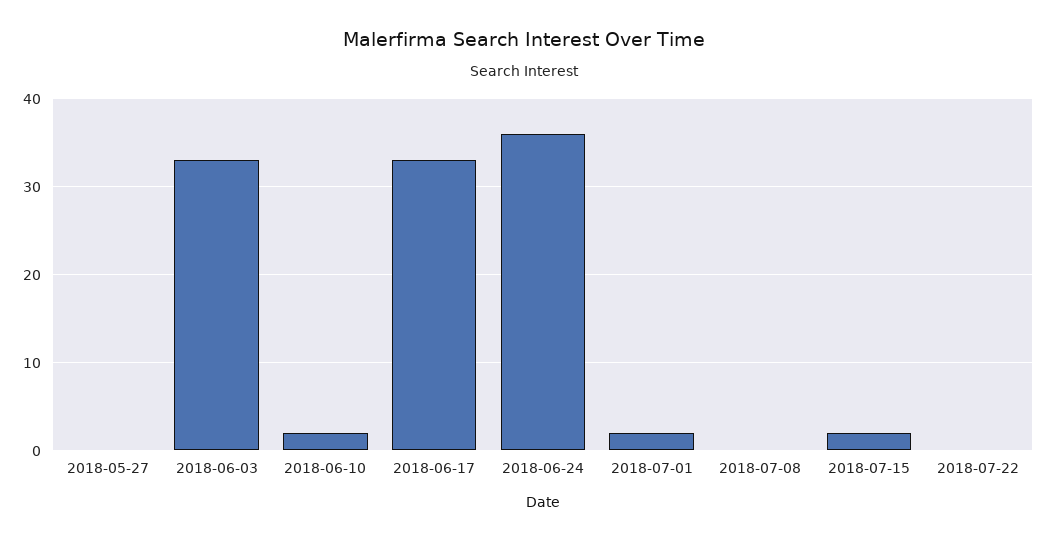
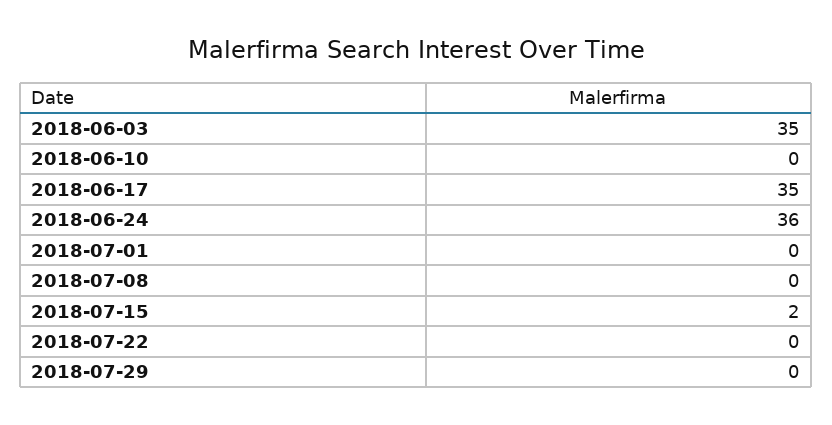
2018-05-27: 0 -> none
2018-06-03: 33 -> 35
2018-06-10: 2 -> 0
2018-06-17: 33 -> 35
2018-07-01: 2 -> 0
2018-07-29: none -> 0

